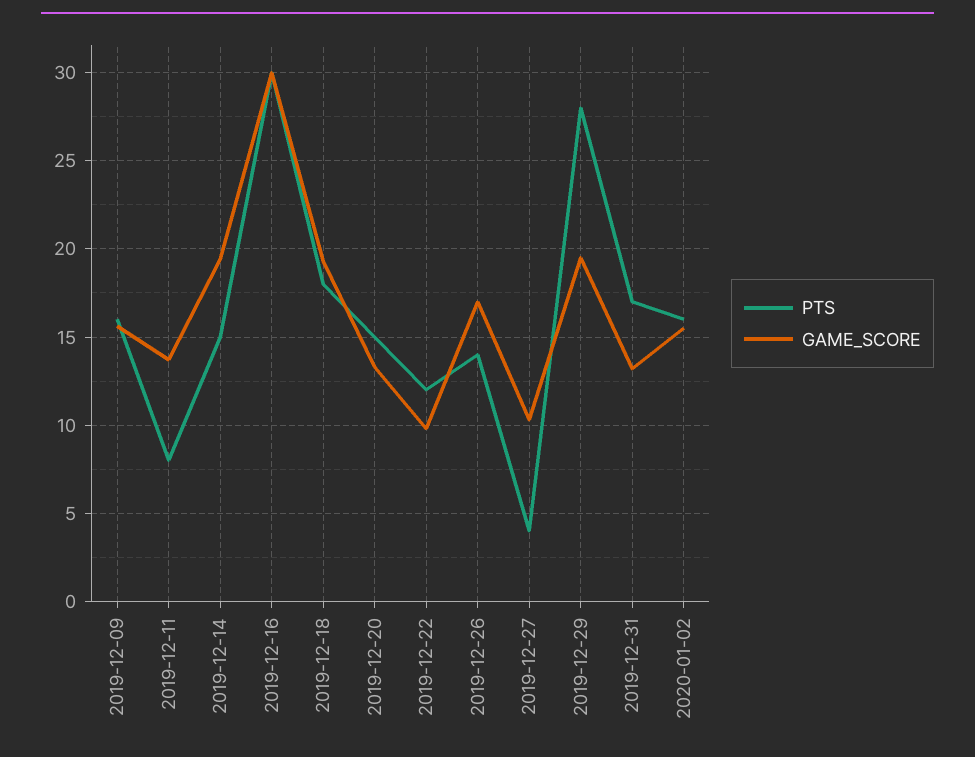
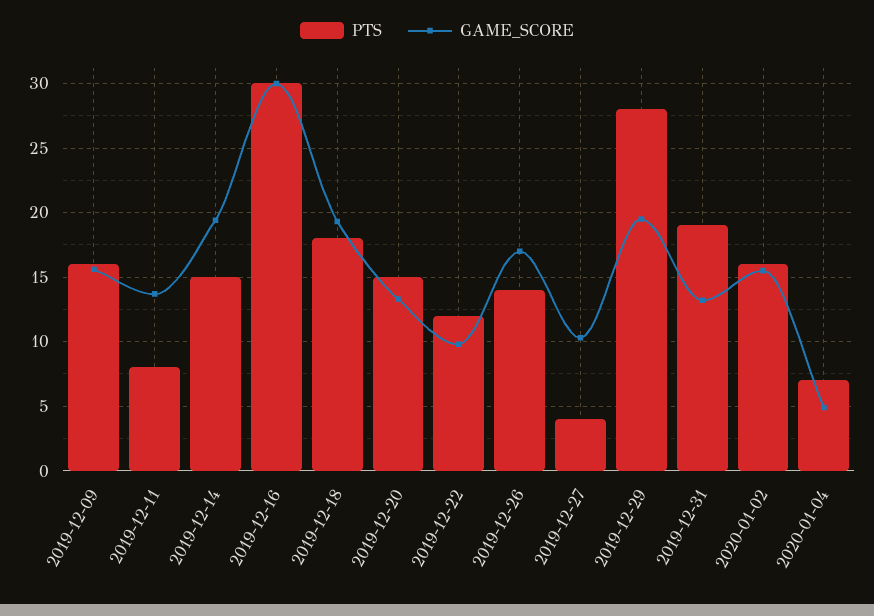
PTS, 2019-12-31: 17 -> 19
PTS, 2020-01-04: none -> 7
GAME_SCORE, 2020-01-04: none -> 5

